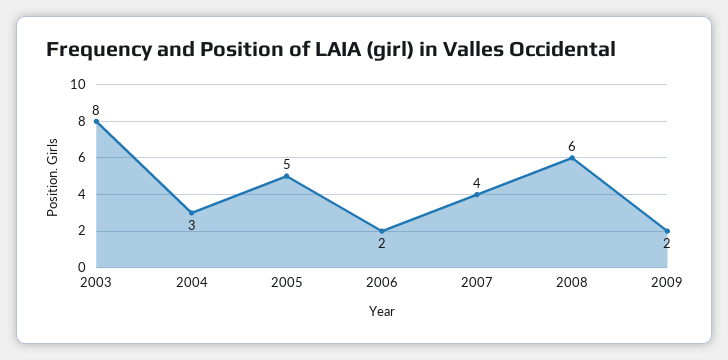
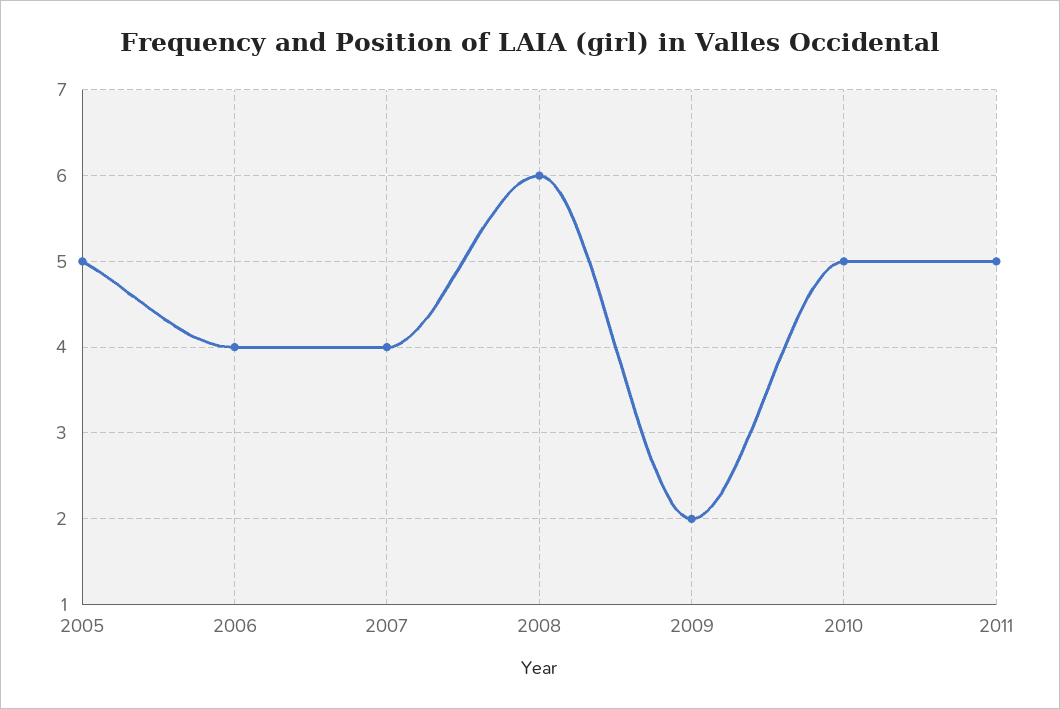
2003: 8 -> none
2004: 3 -> none
2006: 2 -> 4
2010: none -> 5
2011: none -> 5

